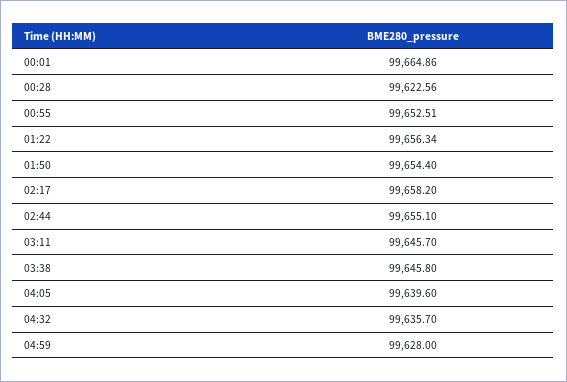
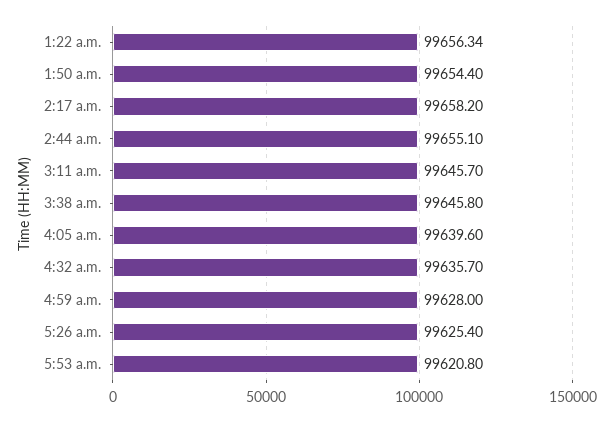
00:01: 99664.86 -> none
00:28: 99622.56 -> none
00:55: 99652.51 -> none
5:26 a.m.: none -> 99625.4
5:53 a.m.: none -> 99620.8

